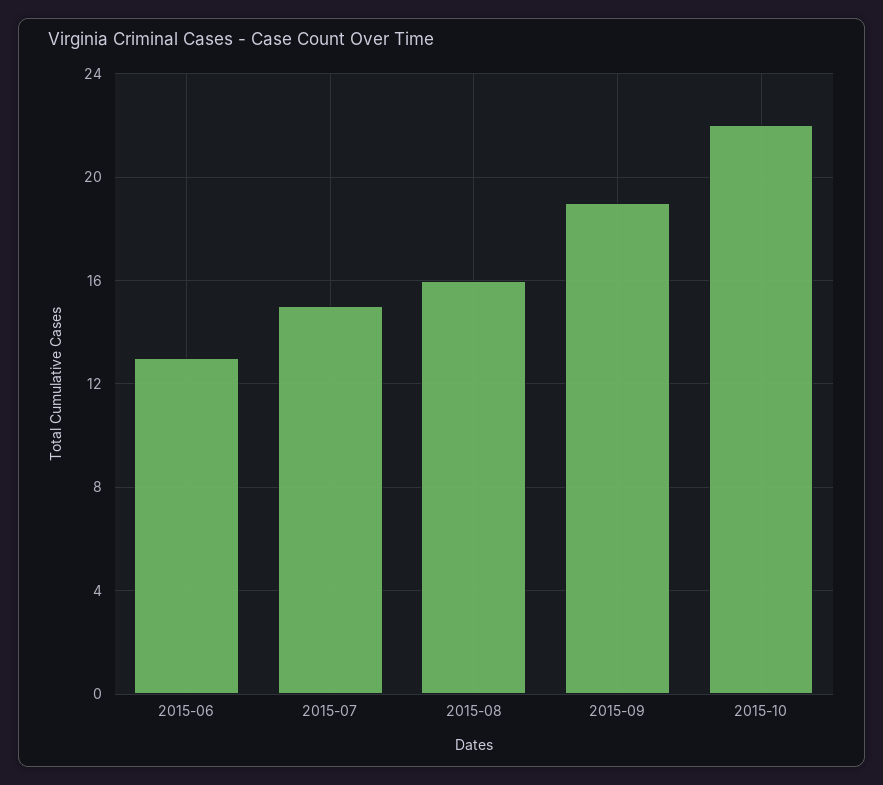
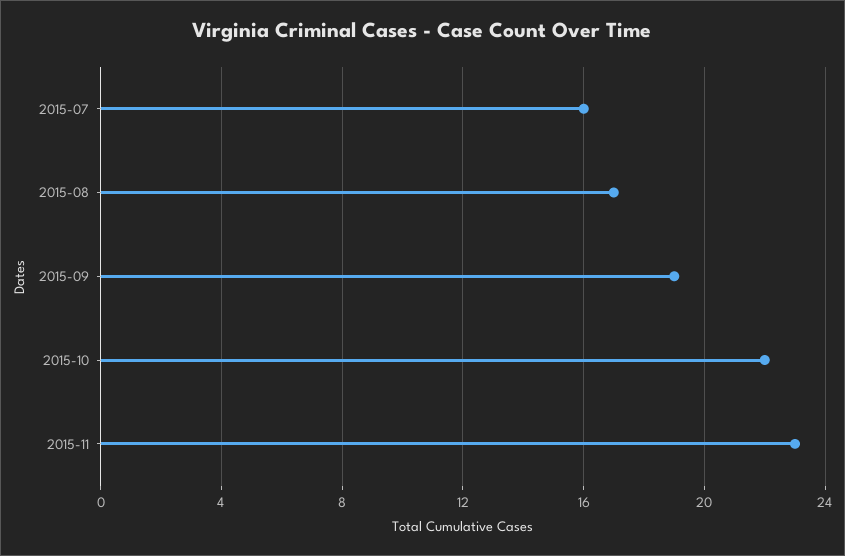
2015-06: 13 -> none
2015-07: 15 -> 16
2015-08: 16 -> 17
2015-11: none -> 23

